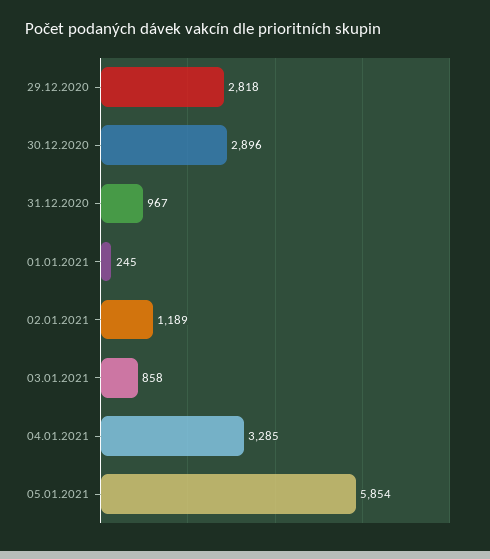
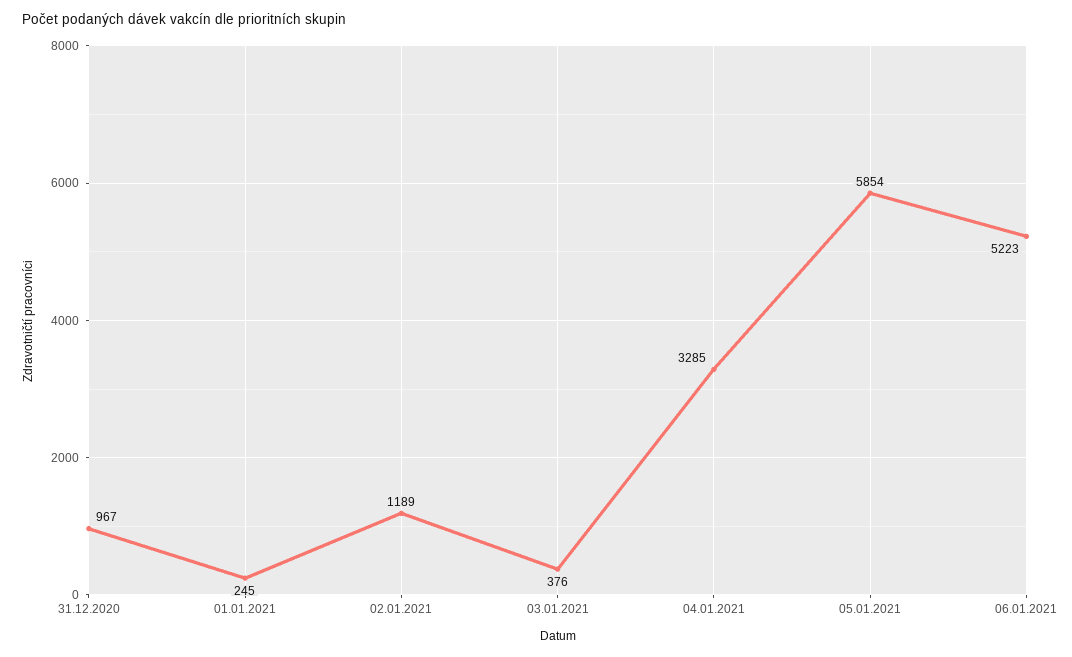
29.12.2020: 2818 -> none
30.12.2020: 2896 -> none
03.01.2021: 858 -> 376
06.01.2021: none -> 5223

